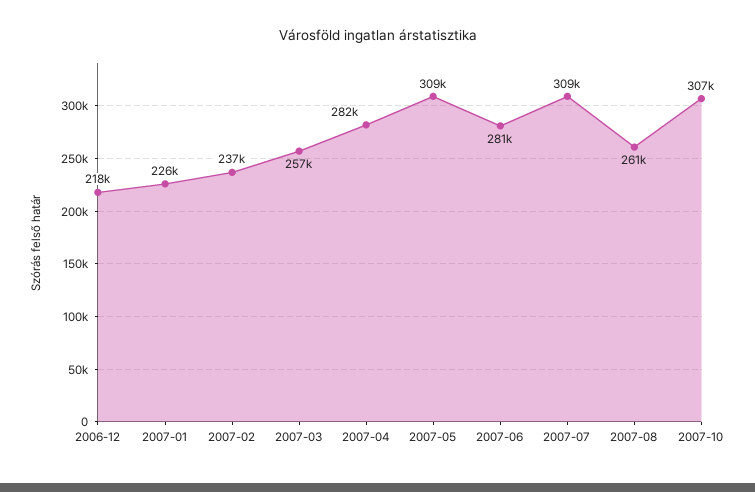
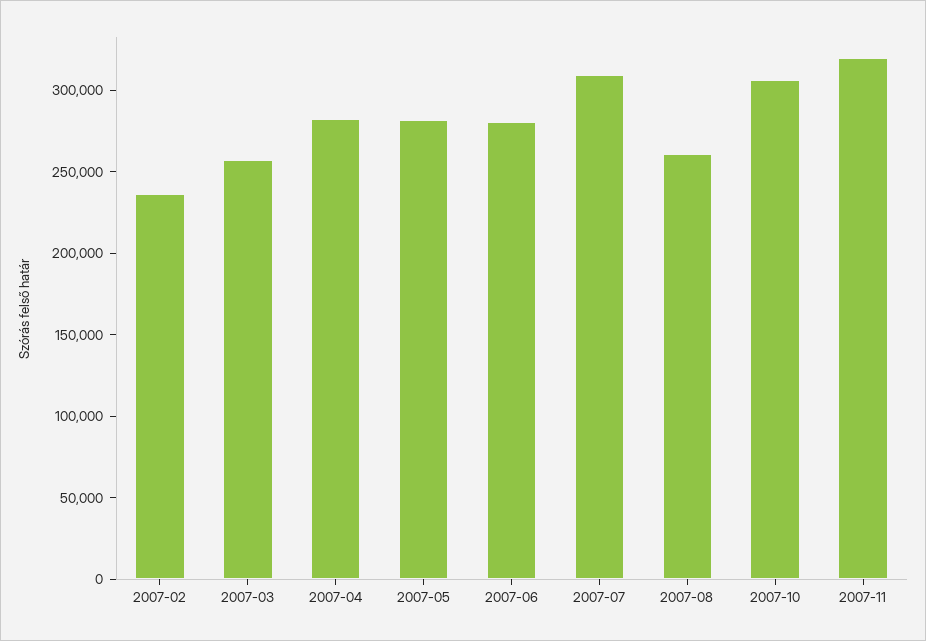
2006-12: 218000 -> none
2007-01: 226000 -> none
2007-05: 309000 -> 280000
2007-11: none -> 320000

